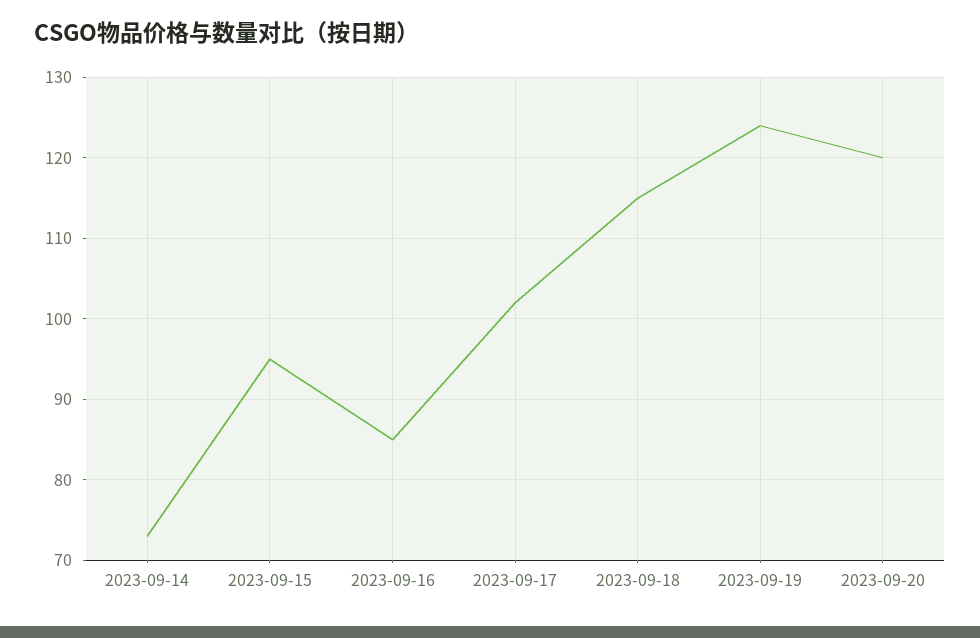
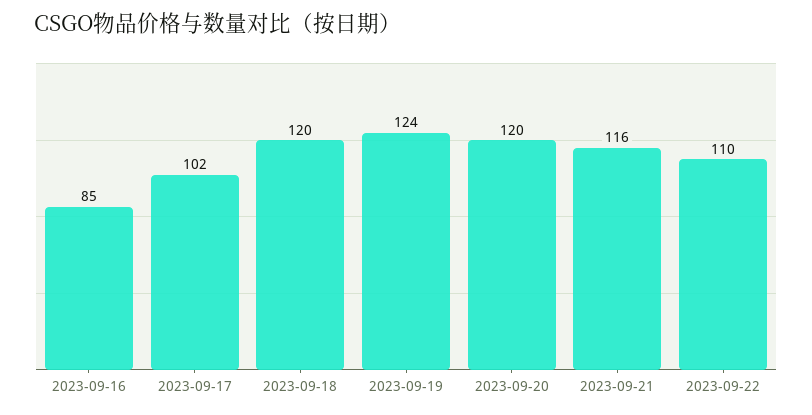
2023-09-14: 73 -> none
2023-09-15: 95 -> none
2023-09-18: 115 -> 120
2023-09-21: none -> 116
2023-09-22: none -> 110

